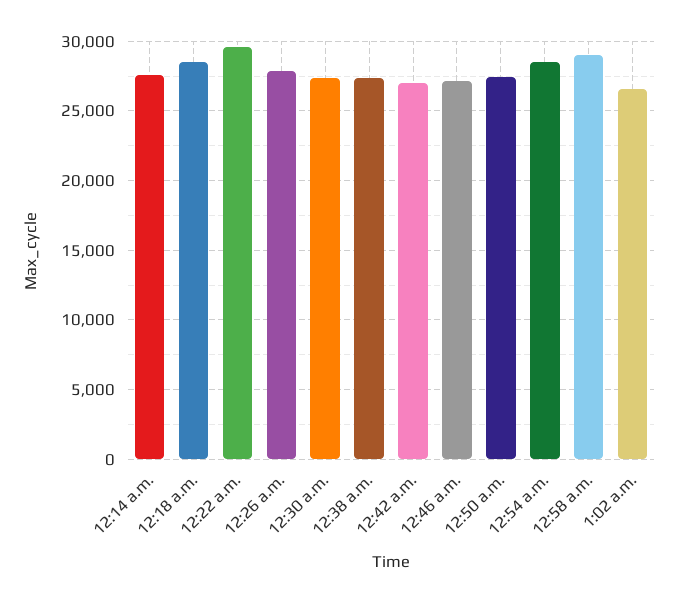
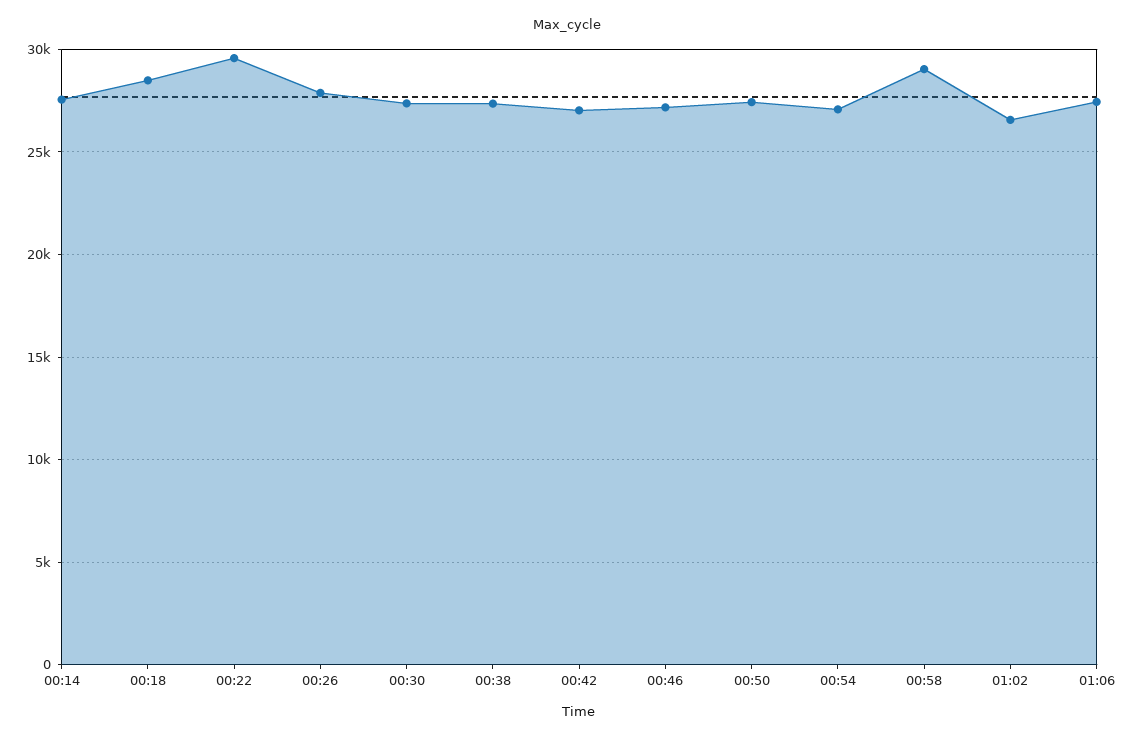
12:54 a.m.: 28500 -> 27000
01:06: none -> 27500

